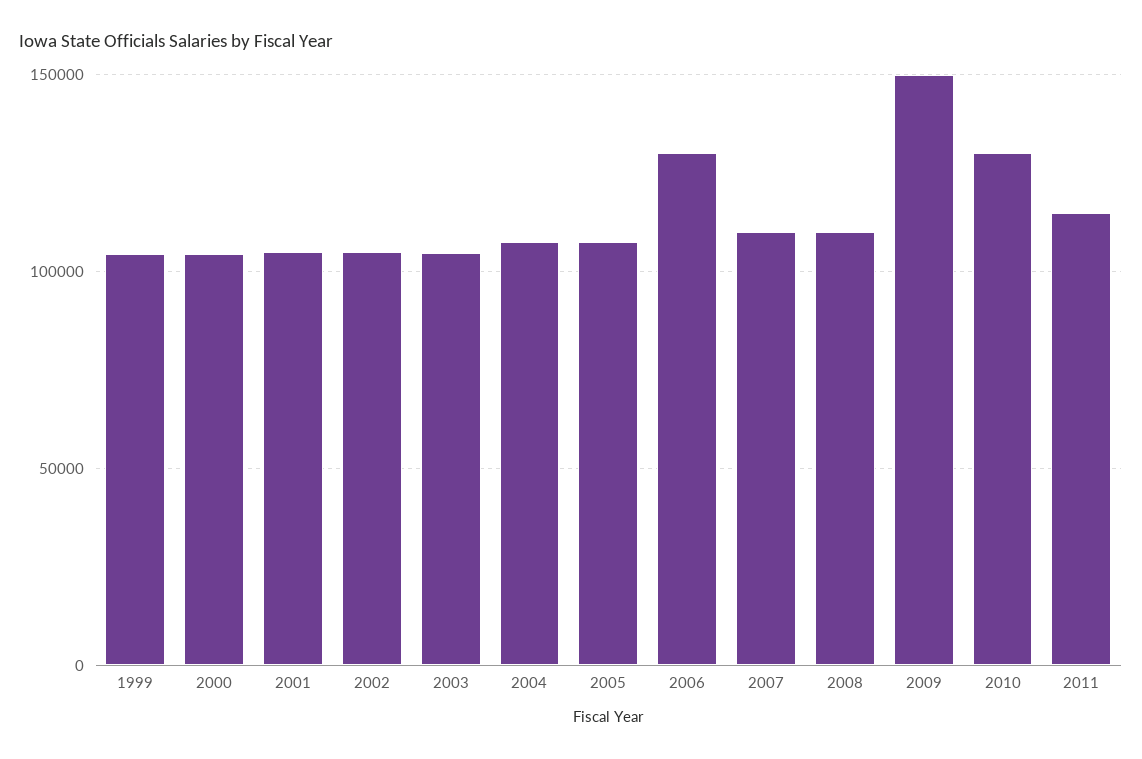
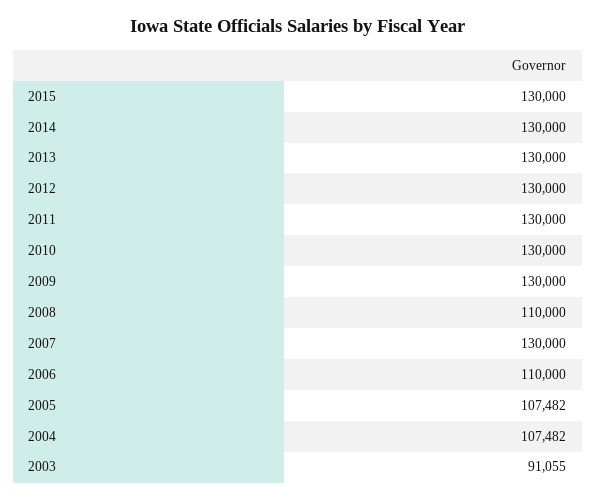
1999: 105000 -> none
2000: 105000 -> none
2001: 105000 -> none
2002: 105000 -> none
2003: 105000 -> 91055
2006: 130000 -> 110000
2007: 110000 -> 130000
2009: 150000 -> 130000
2011: 115000 -> 130000
2015: none -> 130000
2014: none -> 130000
2013: none -> 130000
2012: none -> 130000

